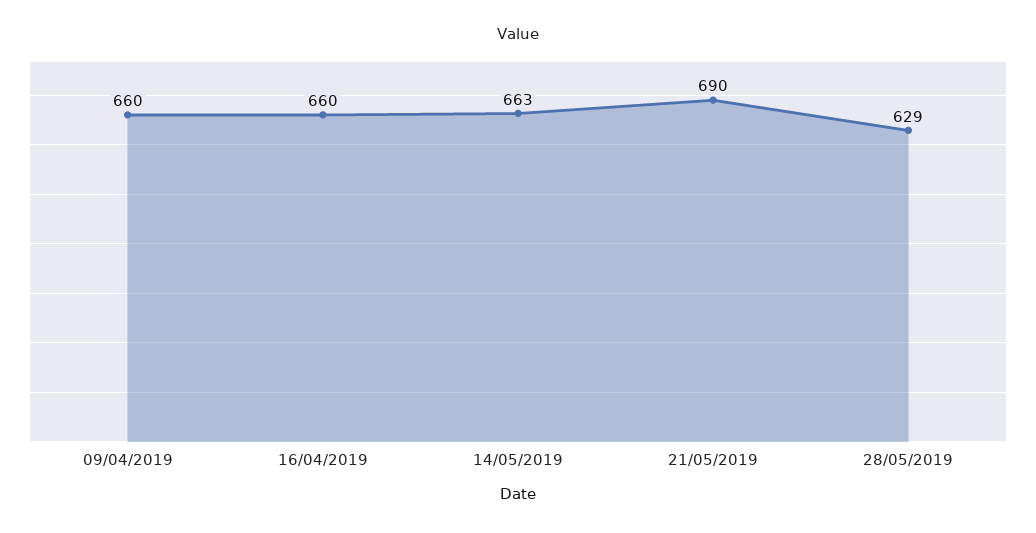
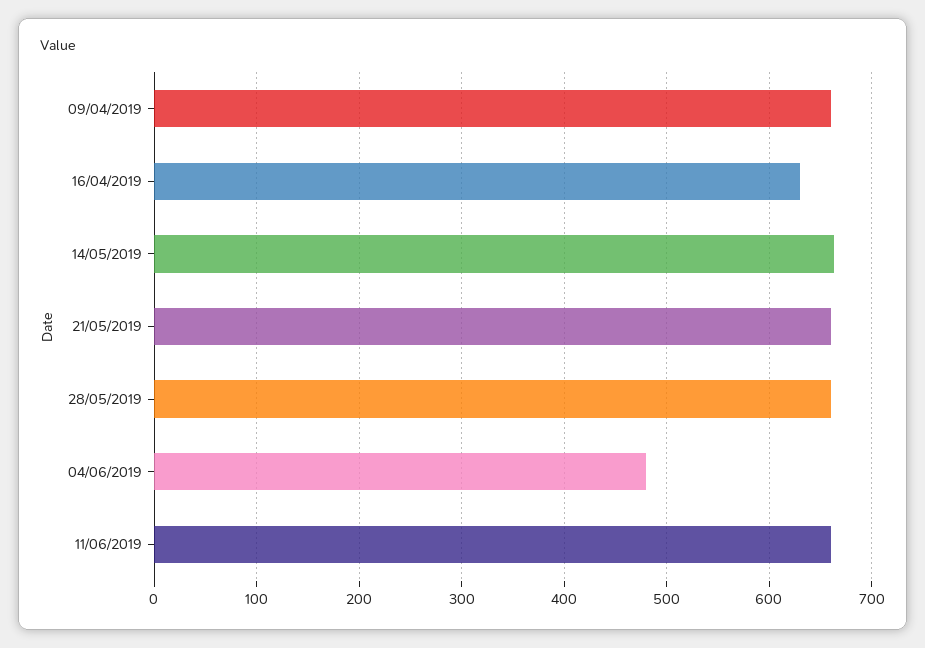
16/04/2019: 660 -> 630
21/05/2019: 690 -> 660
28/05/2019: 629 -> 660
04/06/2019: none -> 480
11/06/2019: none -> 660

